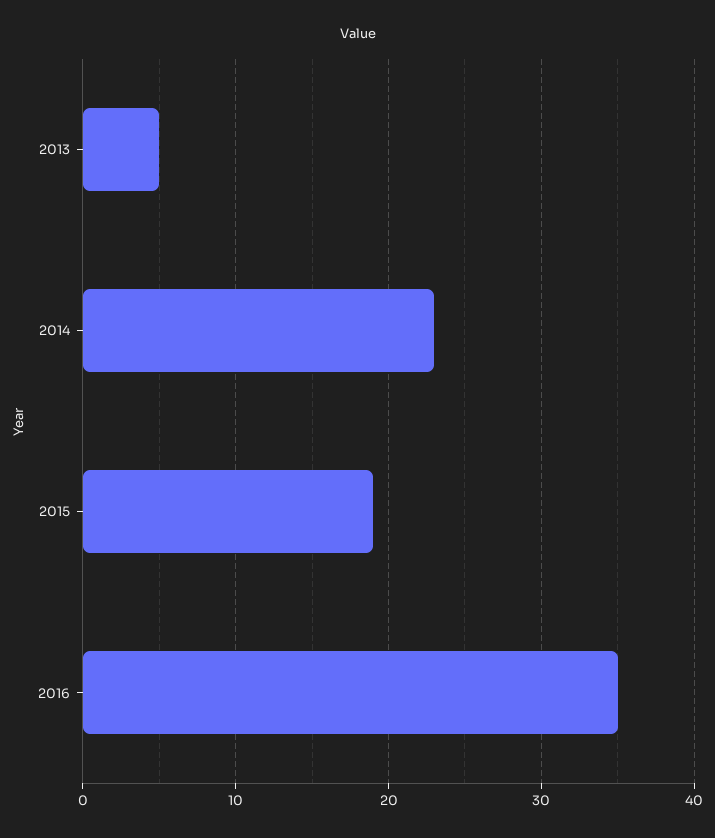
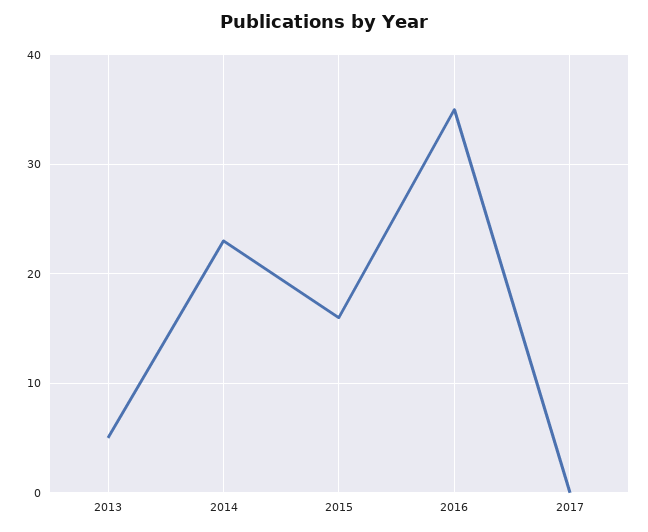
2015: 19 -> 16
2017: none -> 0

